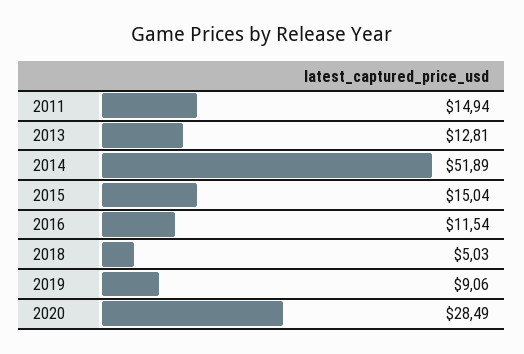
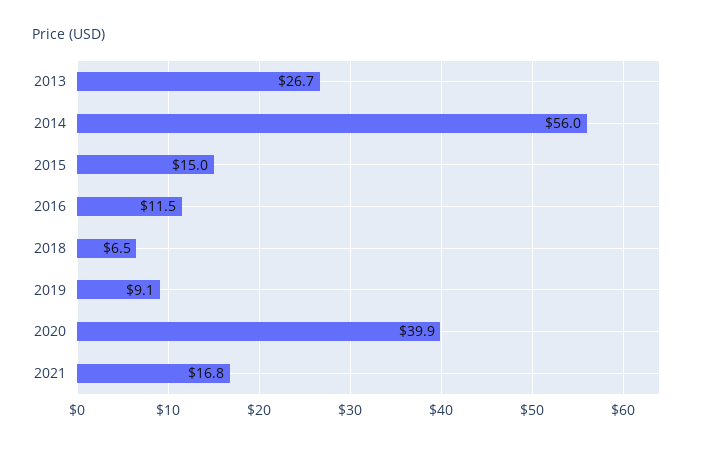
2011: 14.94 -> none
2013: 12.81 -> 26.7
2014: 51.89 -> 56
2018: 5.03 -> 6.5
2020: 28.49 -> 39.9
2021: none -> 16.8

